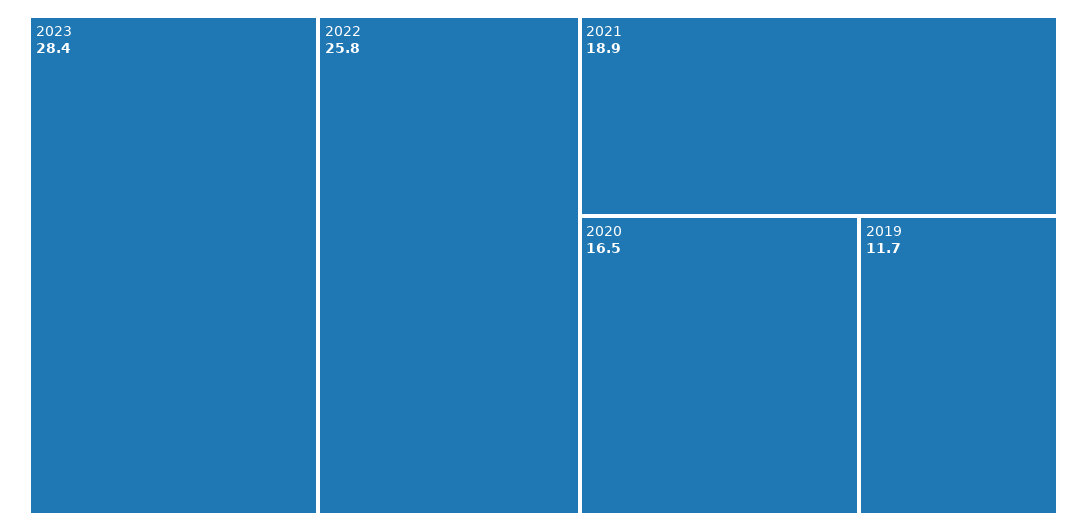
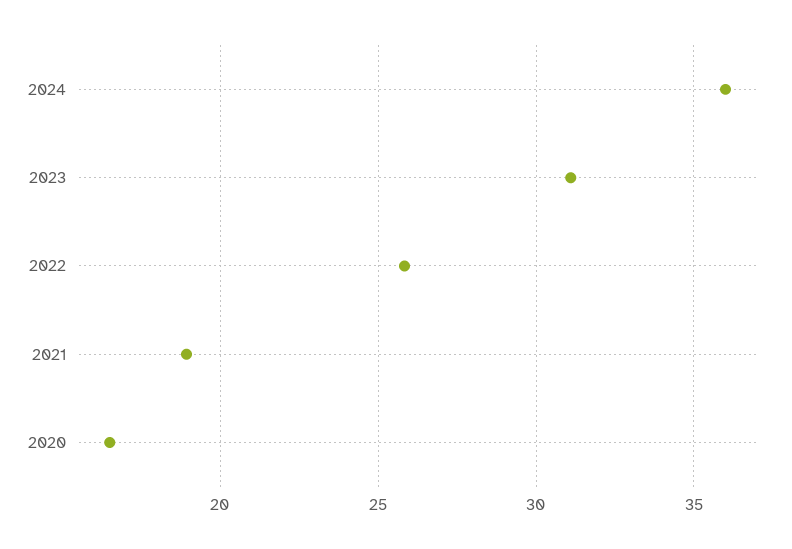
2023: 28.4 -> 31
2019: 11.7 -> none
2024: none -> 36

